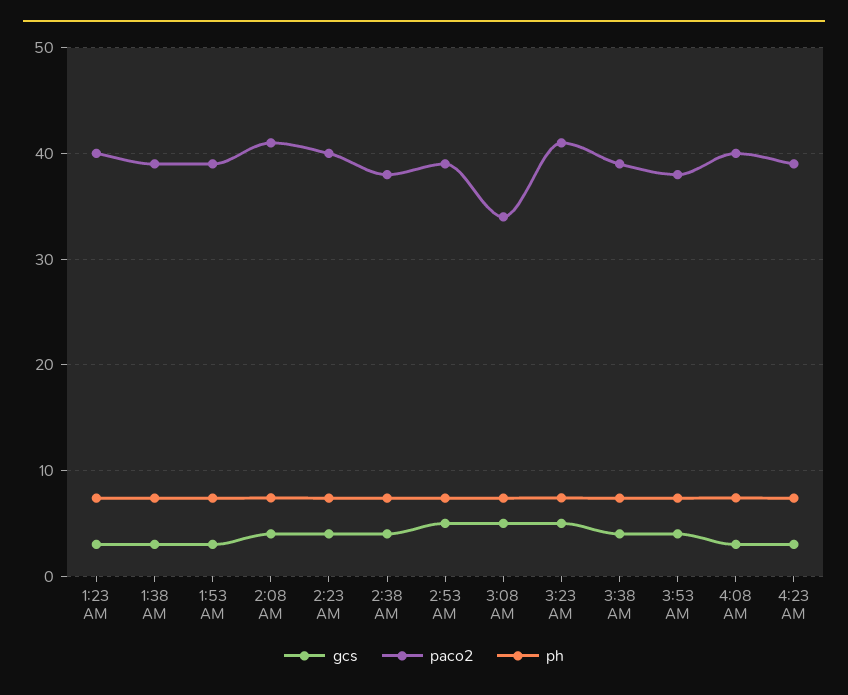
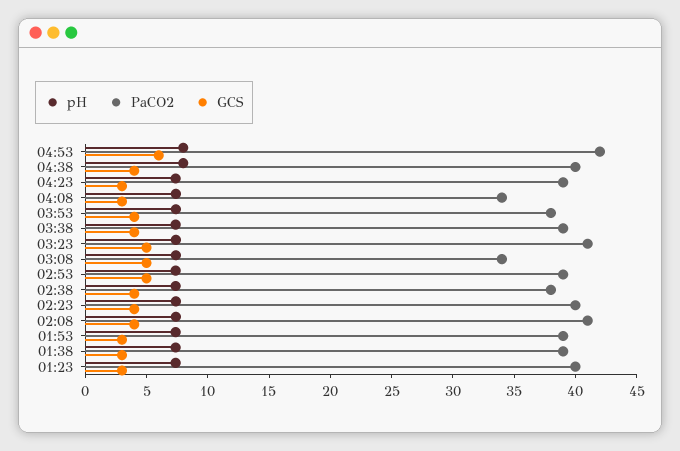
paco2, 4:08 AM: 40 -> 34
ph, 04:53: none -> 8
paco2, 04:53: none -> 42
gcs, 04:53: none -> 6
ph, 04:38: none -> 8
paco2, 04:38: none -> 40
gcs, 04:38: none -> 4

